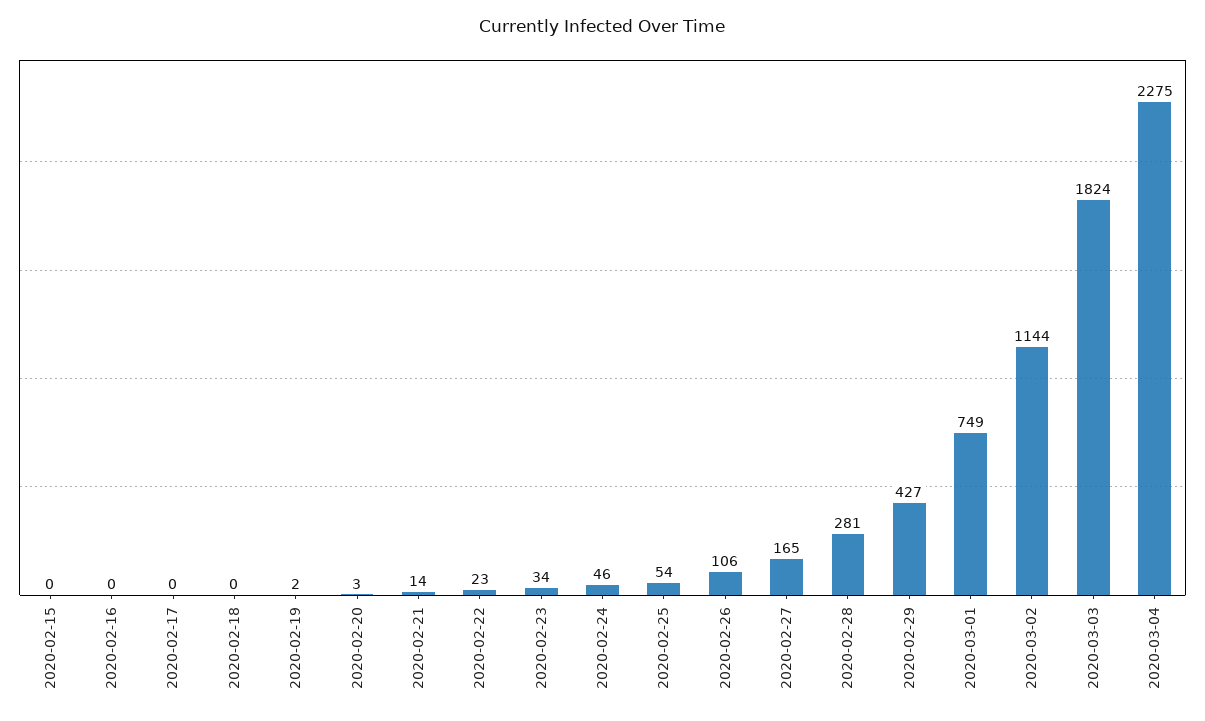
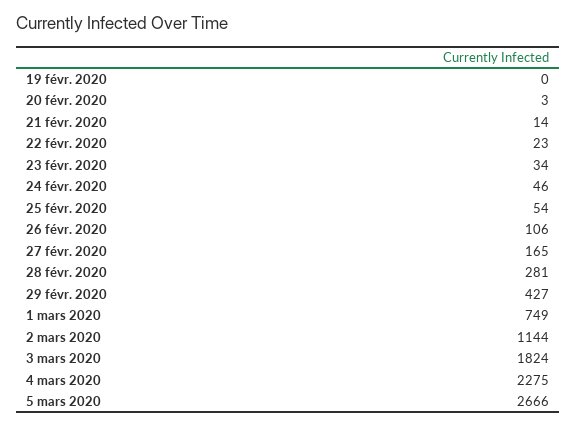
2020-02-15: 0 -> none
2020-02-16: 0 -> none
2020-02-17: 0 -> none
2020-02-18: 0 -> none
2020-02-19: 2 -> 0
5 mars 2020: none -> 2666

